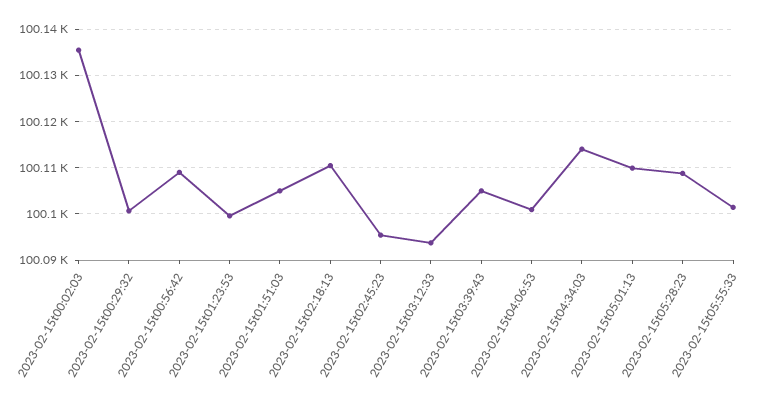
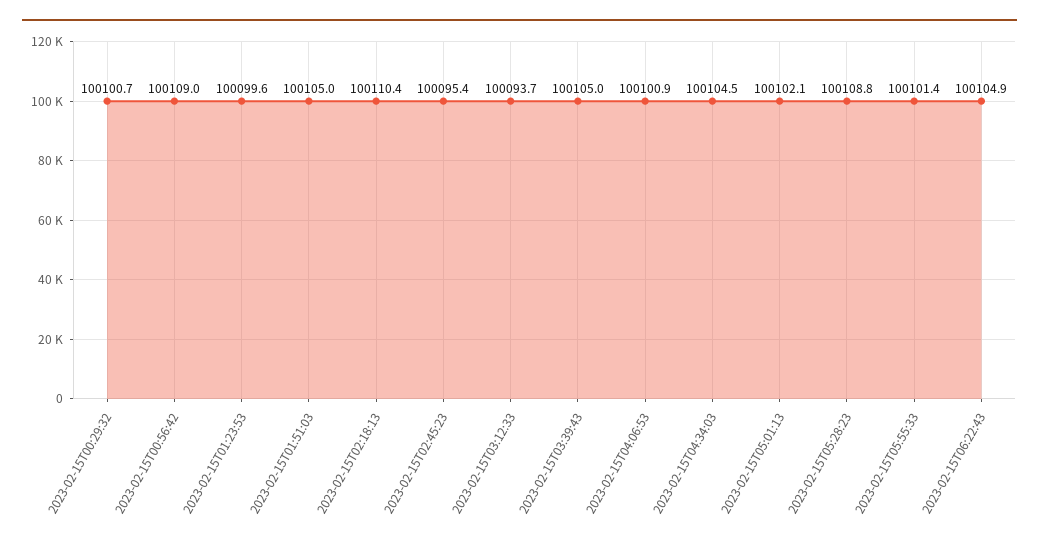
2023-02-15t00:02:03: 100136 -> none
2023-02-15t04:34:03: 100114 -> 100104.5
2023-02-15t05:01:13: 100110 -> 100102.1
2023-02-15T06:22:43: none -> 100104.9

